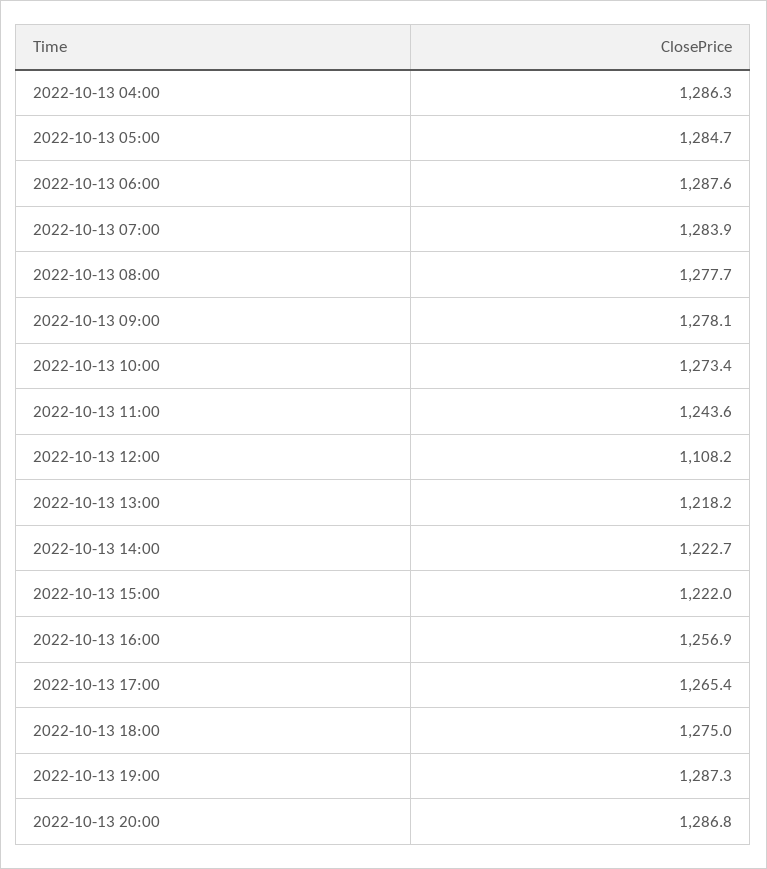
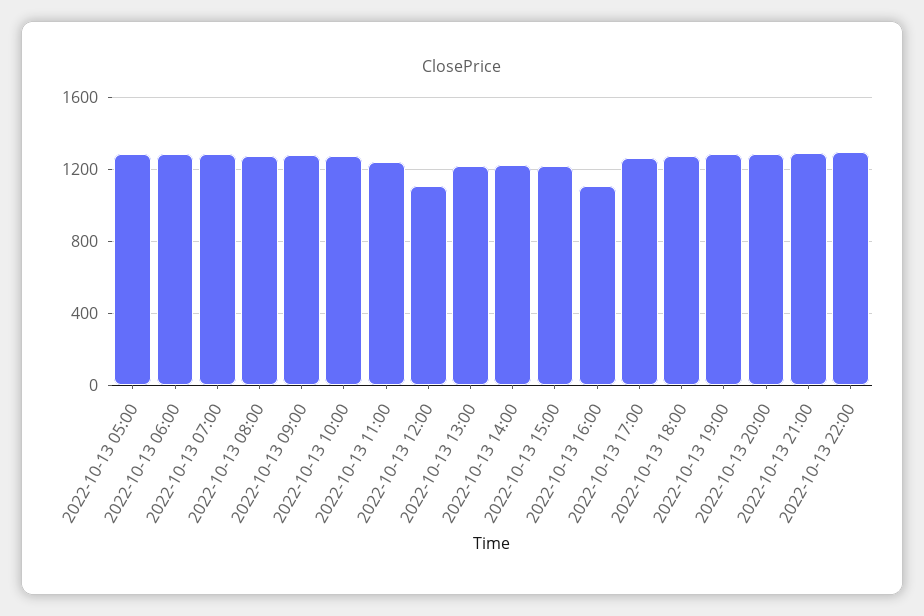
2022-10-13 04:00: 1286.3 -> none
2022-10-13 16:00: 1256.9 -> 1100
2022-10-13 21:00: none -> 1300
2022-10-13 22:00: none -> 1300

